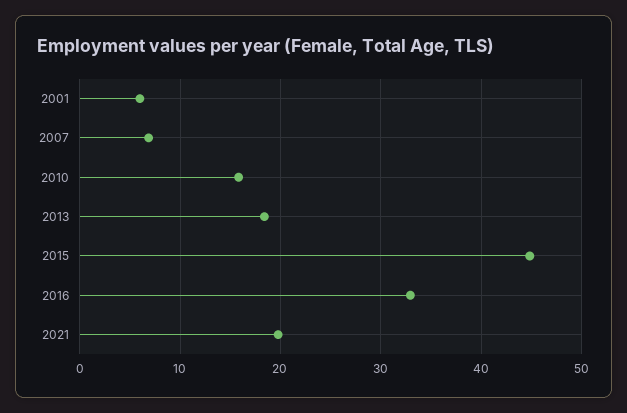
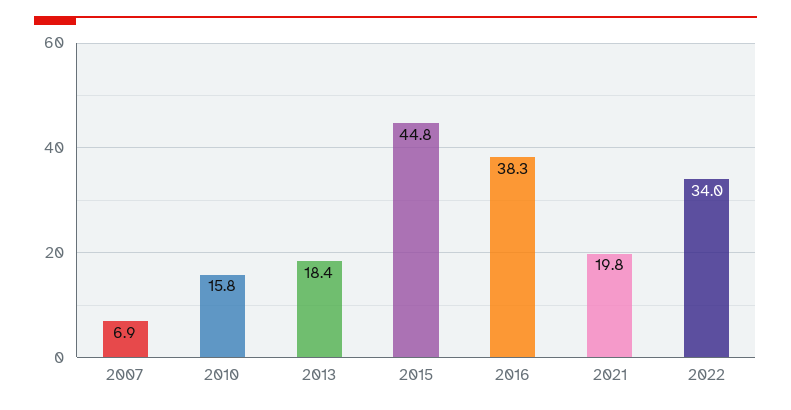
2001: 6 -> none
2016: 33 -> 38.3
2022: none -> 34

